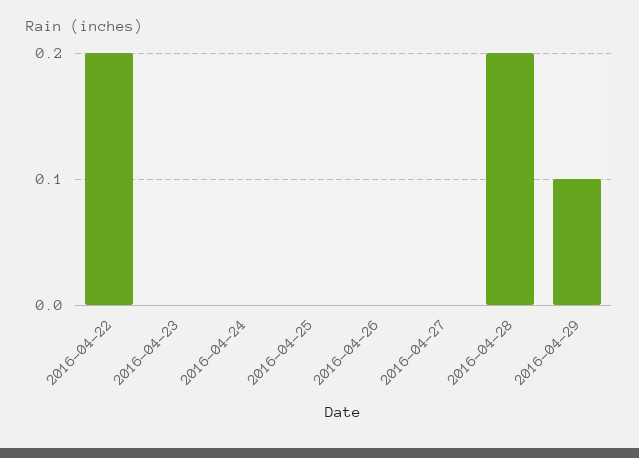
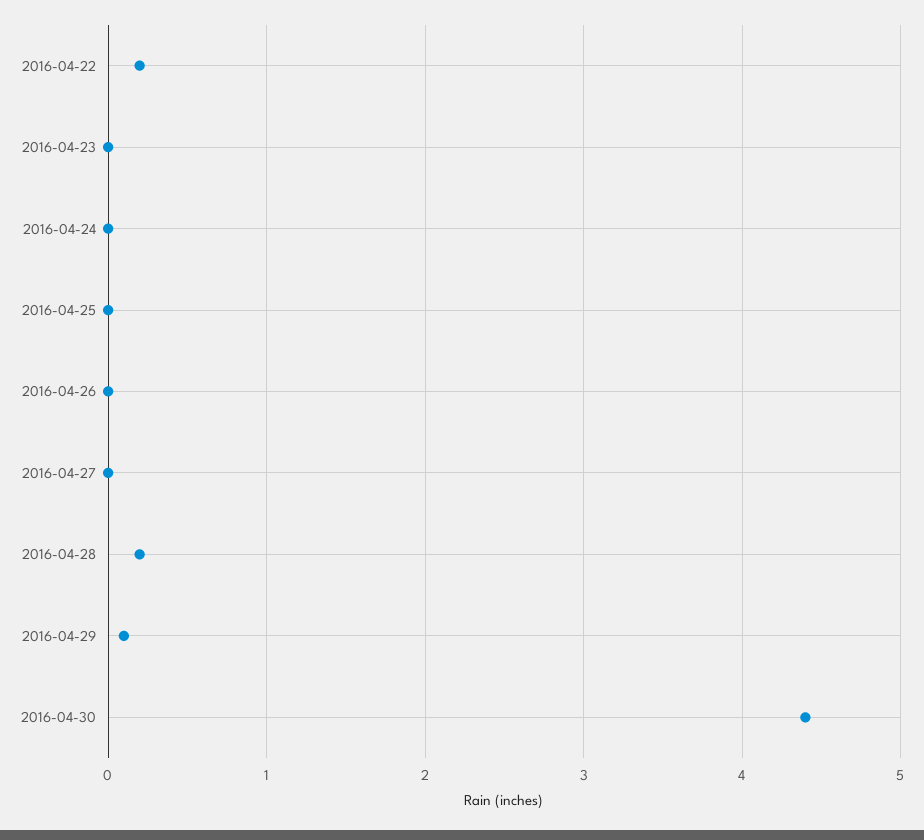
2016-04-30: none -> 4.4

